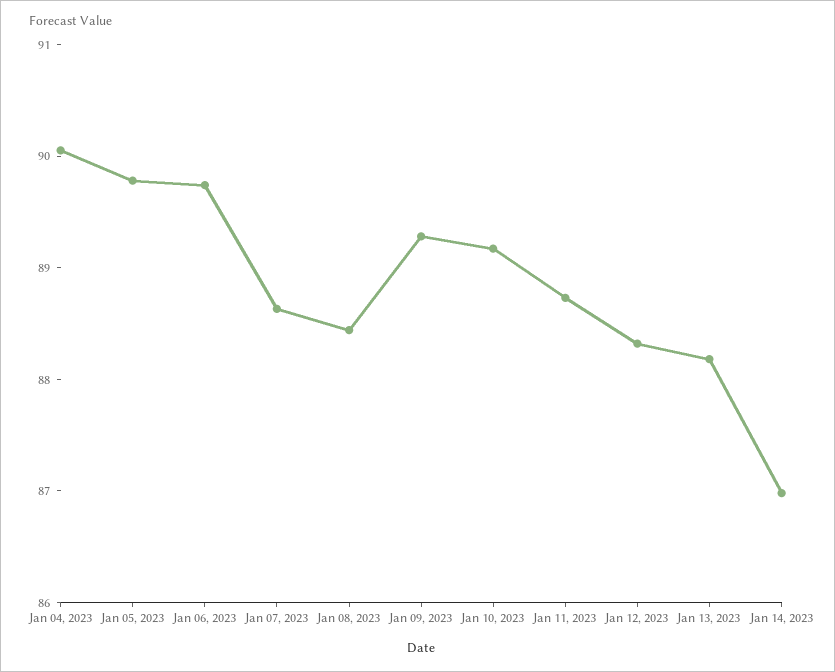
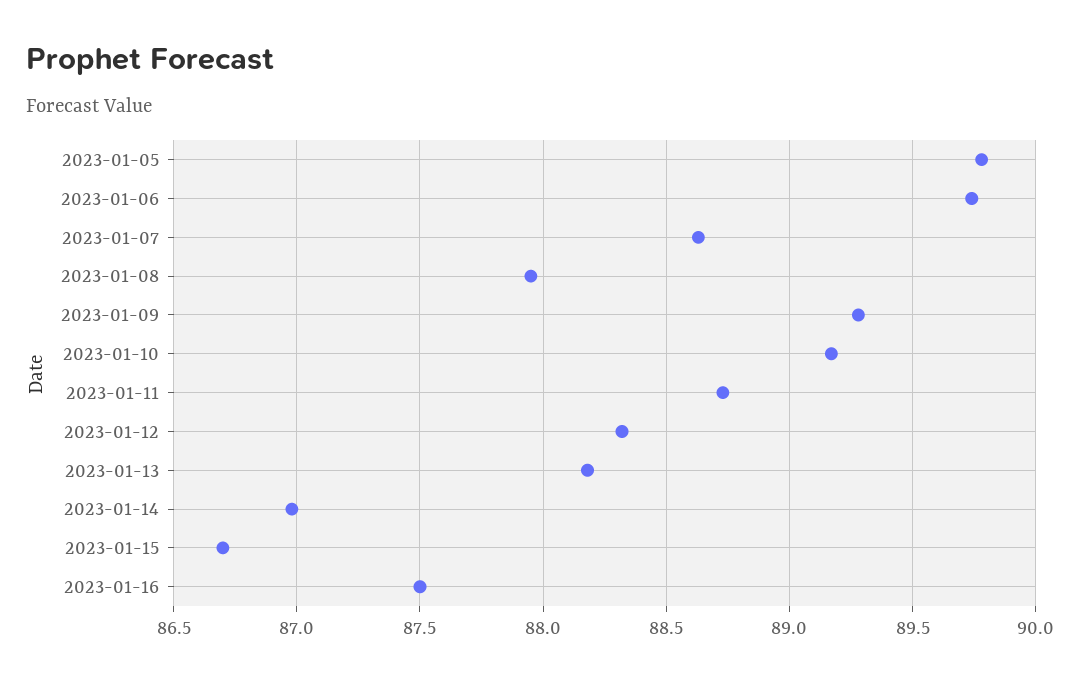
Jan 04, 2023: 90 -> none
Jan 08, 2023: 88.4 -> 87.95
2023-01-15: none -> 86.7
2023-01-16: none -> 87.5

